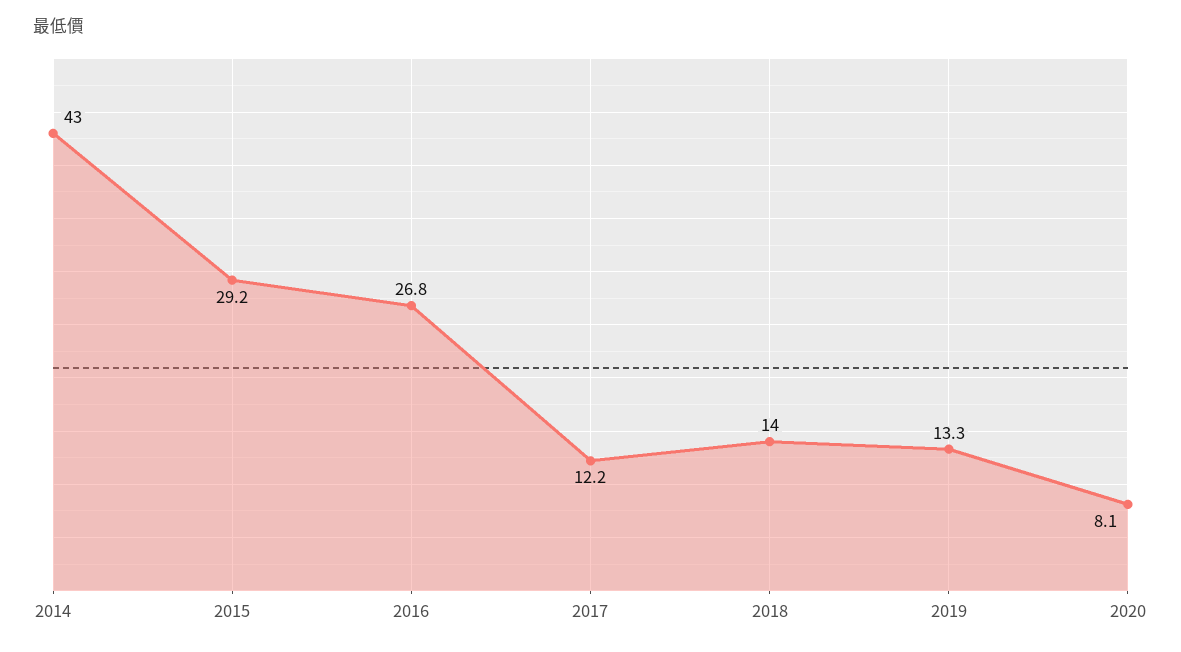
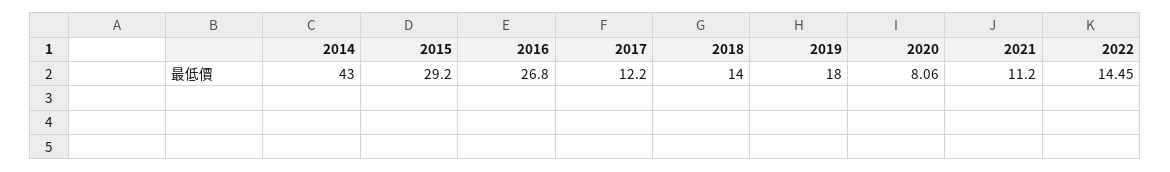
2019: 13.3 -> 18
2021: none -> 11.2
2022: none -> 14.45

